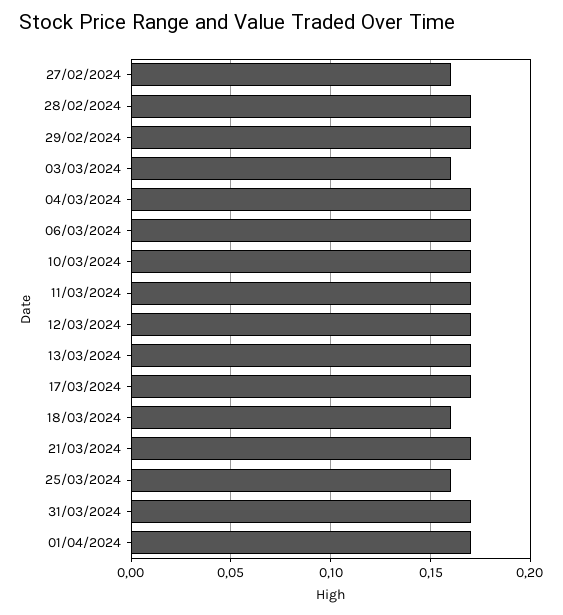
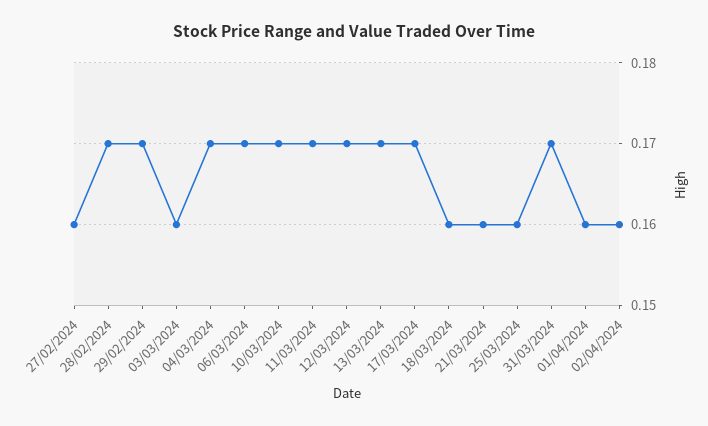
21/03/2024: 0.17 -> 0.16
01/04/2024: 0.17 -> 0.16
02/04/2024: none -> 0.16

